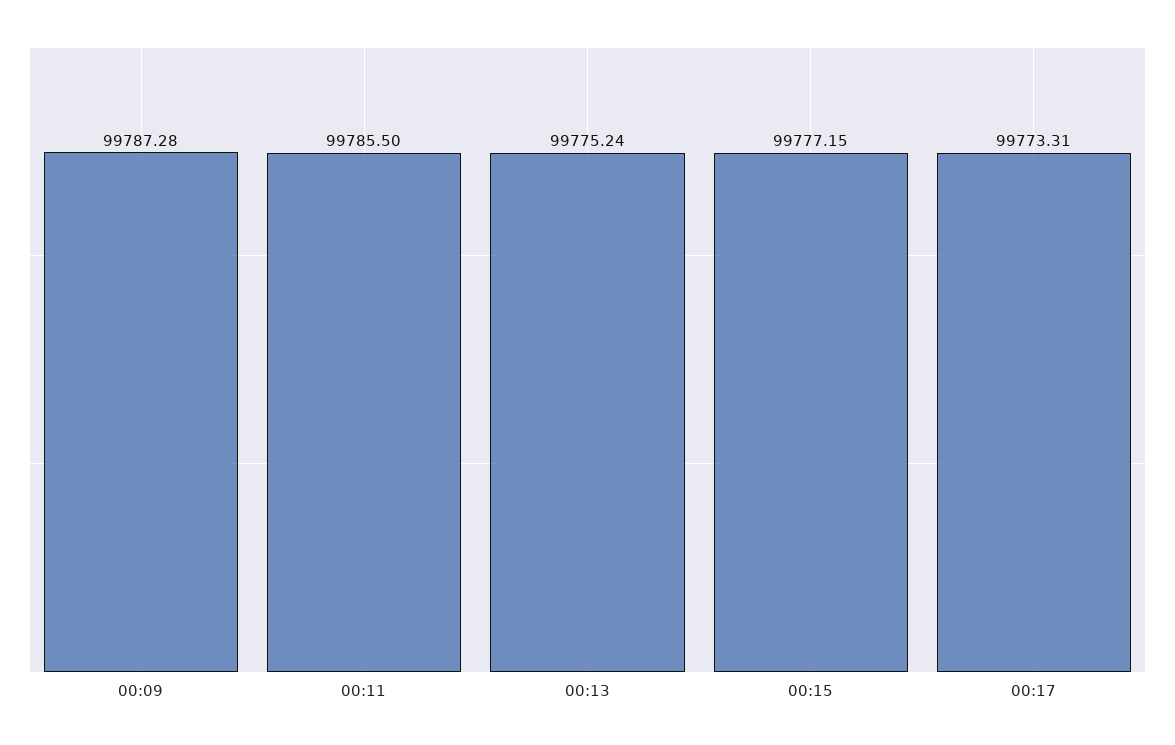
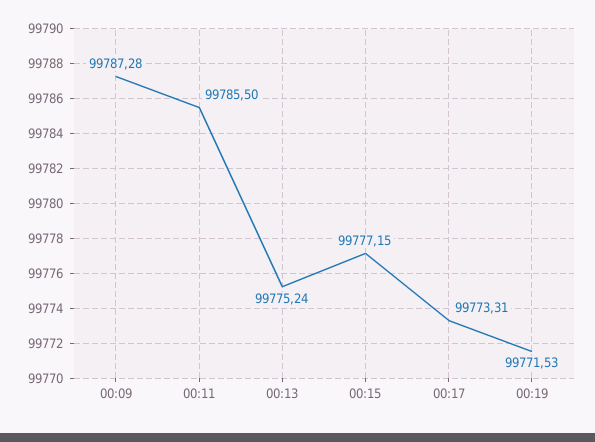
00:19: none -> 99771.53

